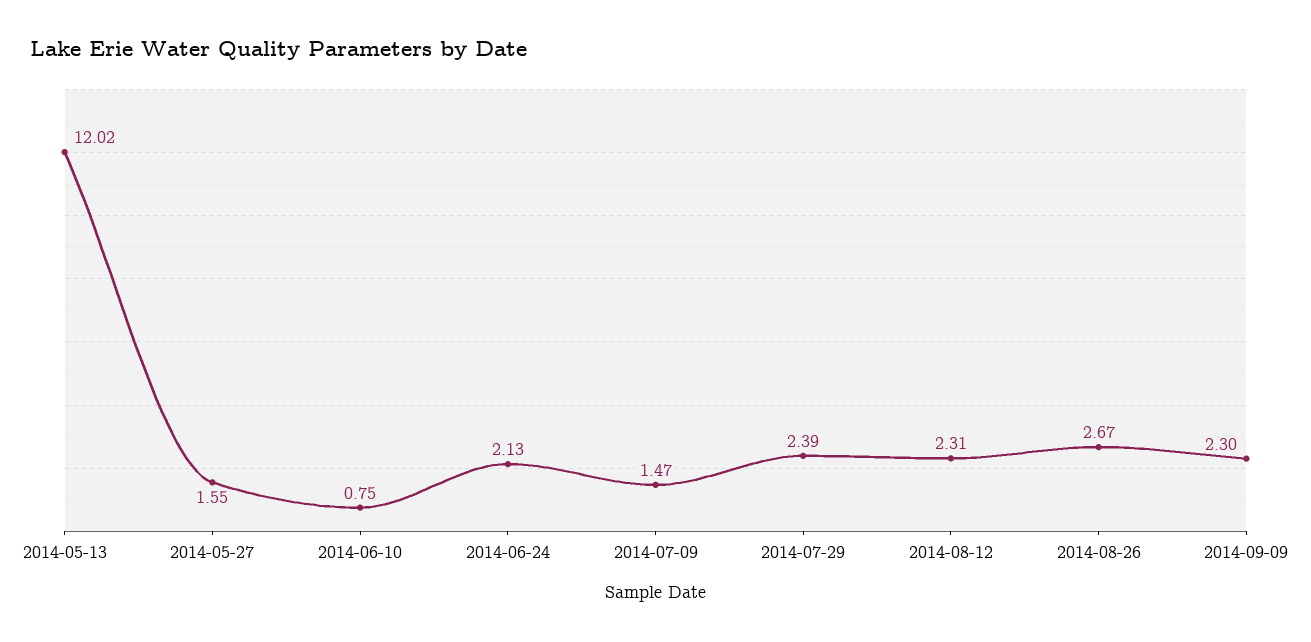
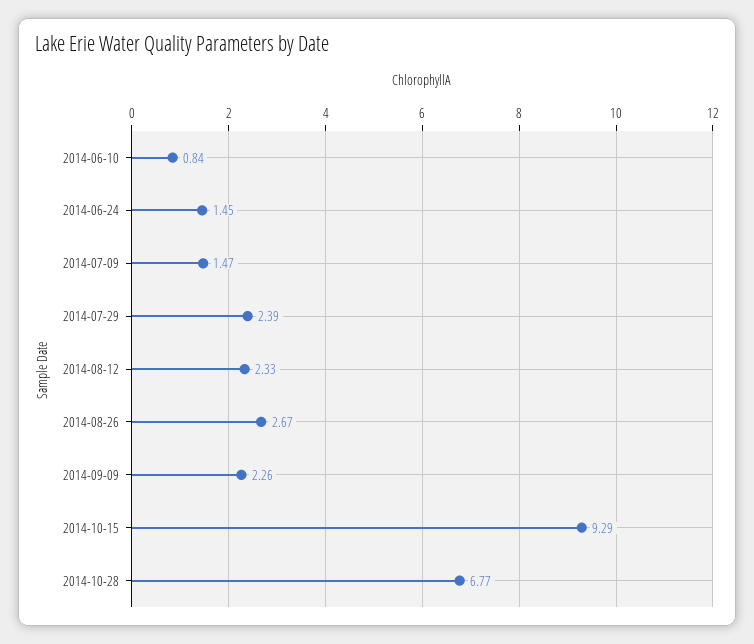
2014-05-13: 12.02 -> none
2014-05-27: 1.55 -> none
2014-06-10: 0.75 -> 0.84
2014-06-24: 2.13 -> 1.45
2014-08-12: 2.31 -> 2.33
2014-09-09: 2.3 -> 2.26
2014-10-15: none -> 9.29
2014-10-28: none -> 6.77

